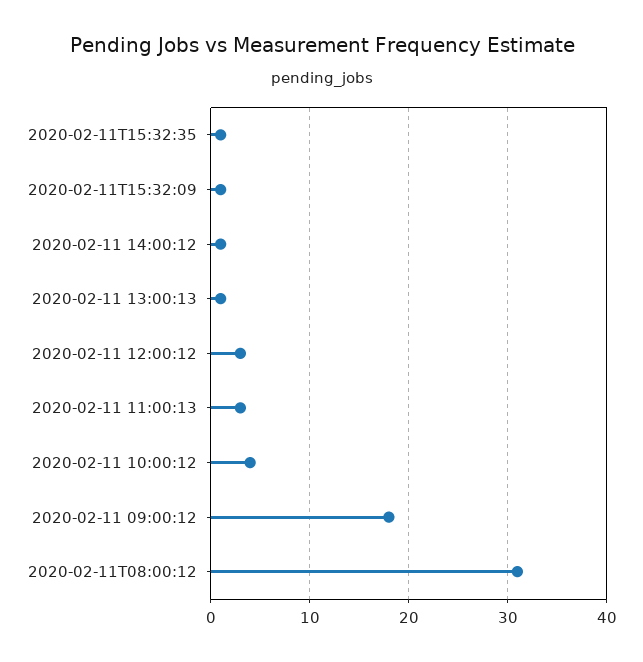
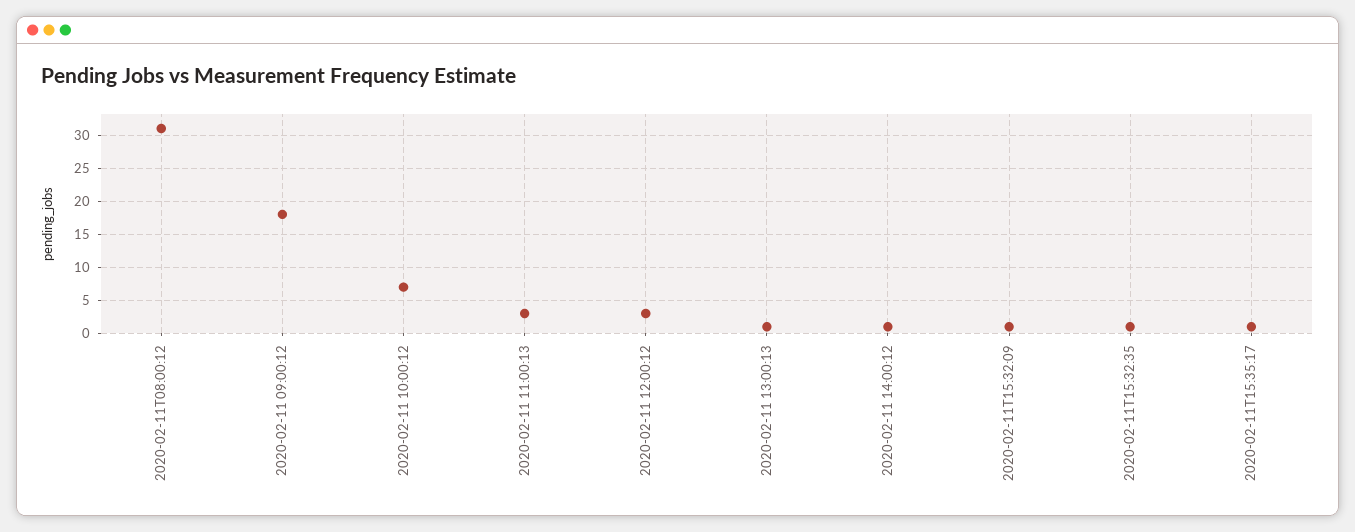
2020-02-11 10:00:12: 4 -> 7
2020-02-11T15:35:17: none -> 1

